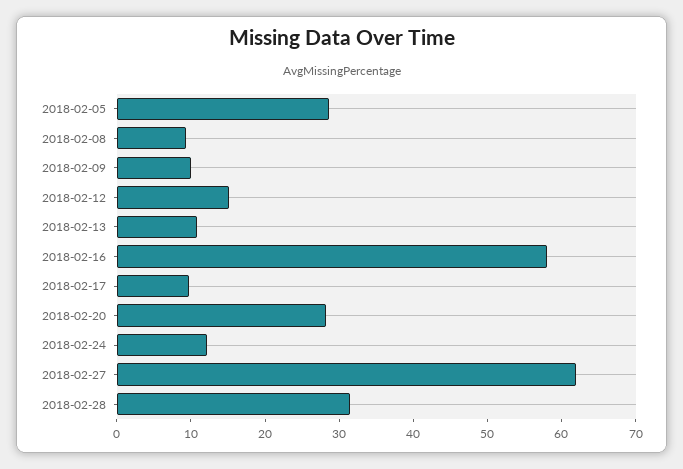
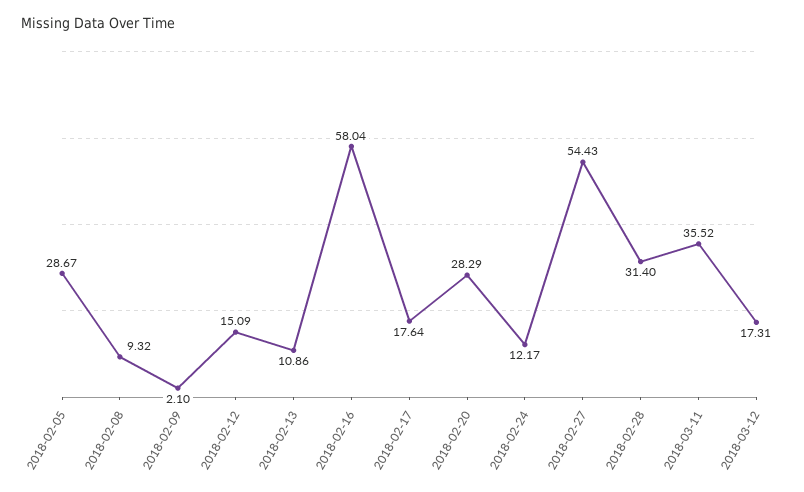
2018-02-09: 10 -> 2.1
2018-02-17: 10 -> 17.64
2018-02-27: 62 -> 54.43
2018-03-11: none -> 35.52
2018-03-12: none -> 17.31

